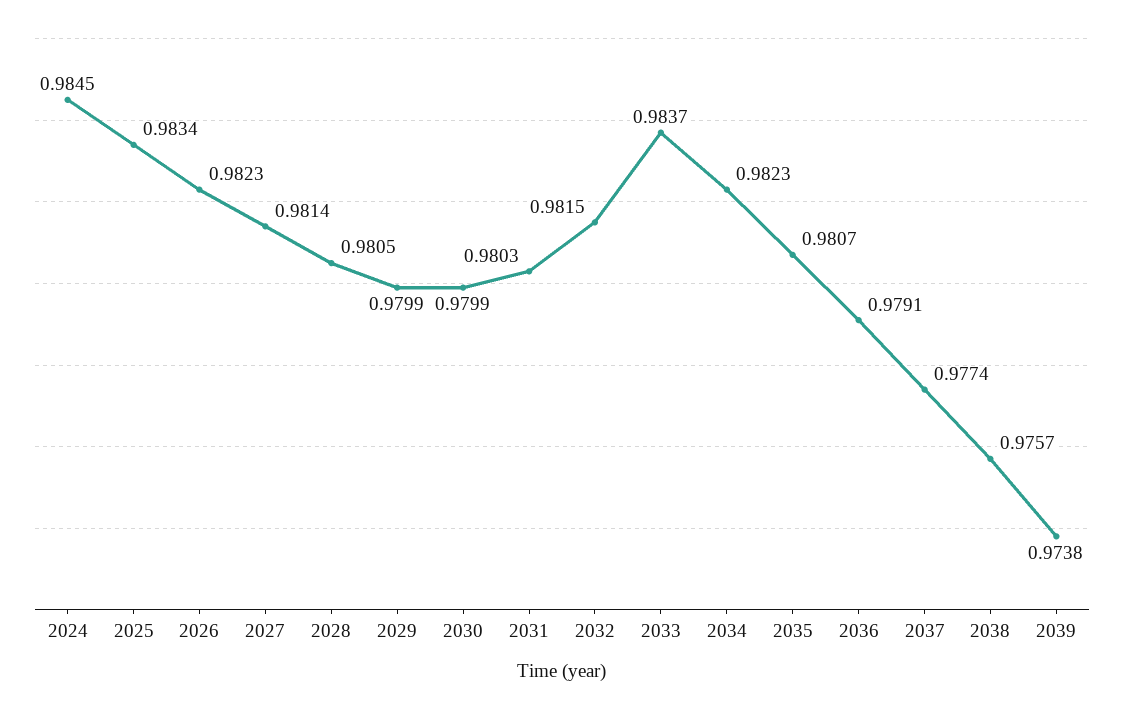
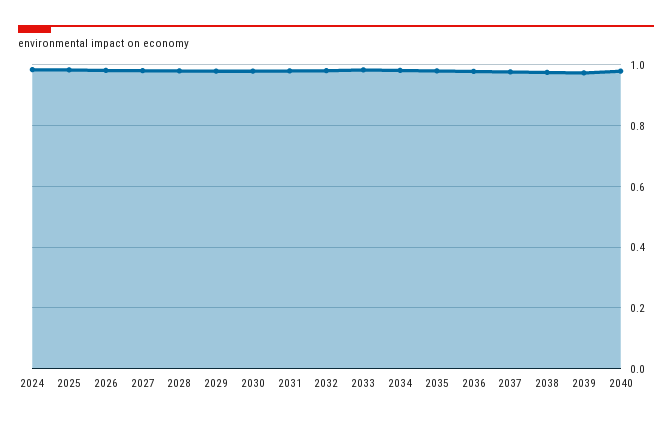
2040: none -> 0.98

